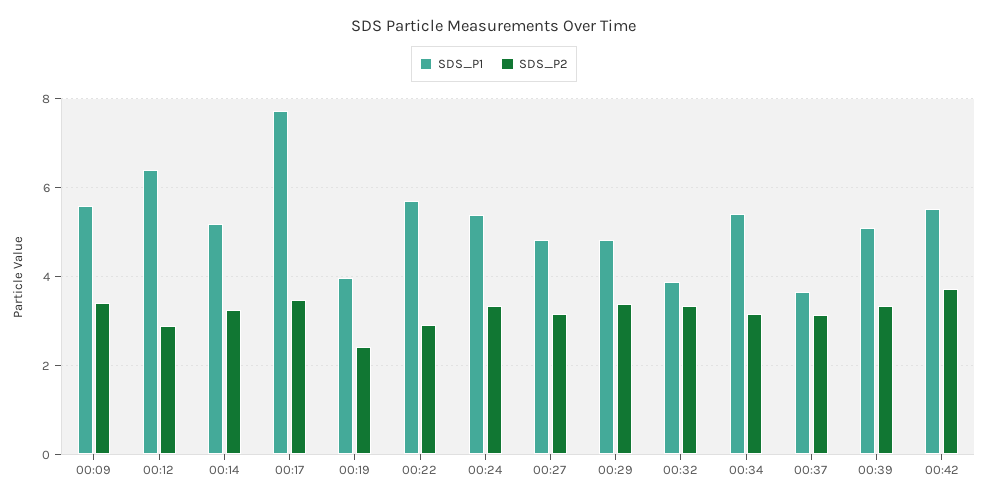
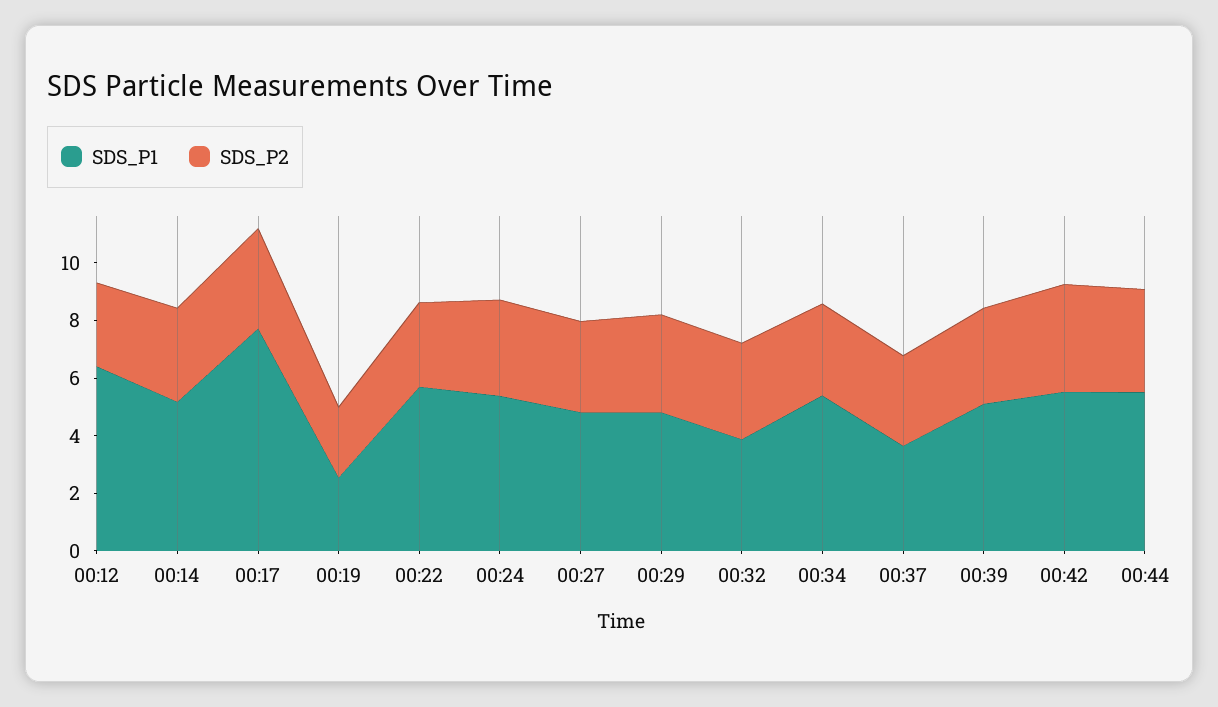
SDS_P1, 00:09: 5.6 -> none
SDS_P2, 00:09: 3.4 -> none
SDS_P1, 00:19: 4 -> 2.5
SDS_P1, 00:44: none -> 5.5
SDS_P2, 00:44: none -> 3.5

